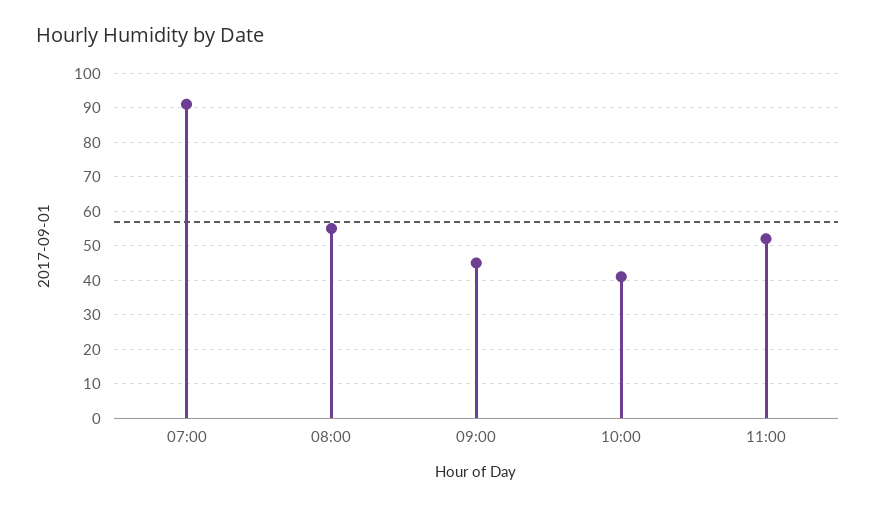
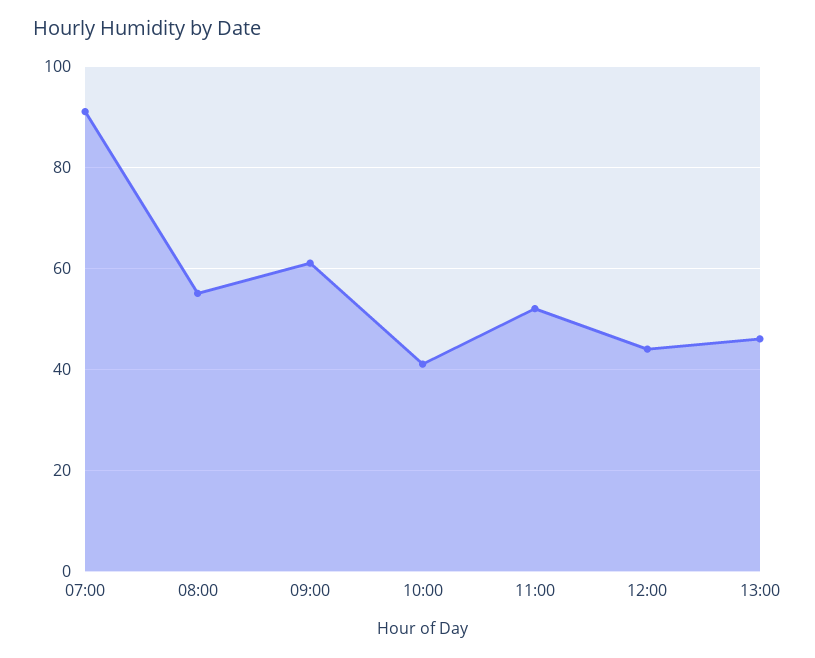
09:00: 45 -> 60
12:00: none -> 45
13:00: none -> 45

